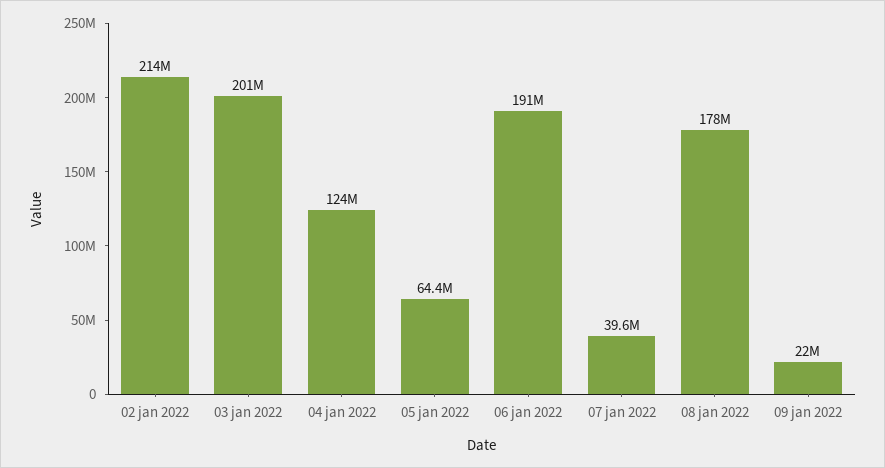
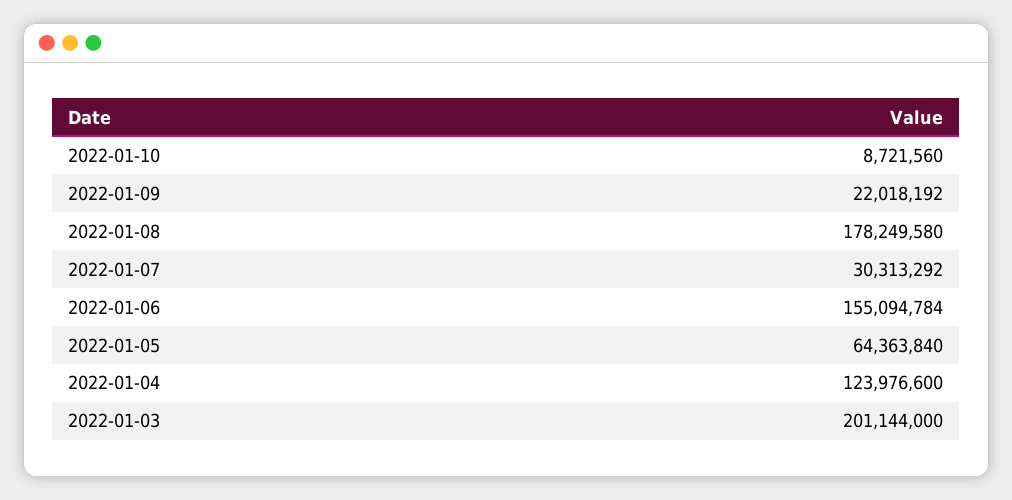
02 jan 2022: 214000000 -> none
06 jan 2022: 191000000 -> 155094784
07 jan 2022: 39600000 -> 30313292
2022-01-10: none -> 8721560

